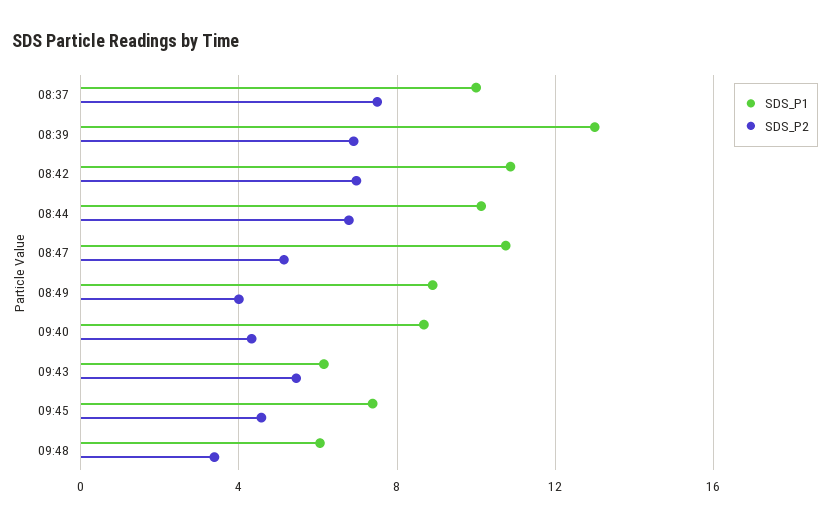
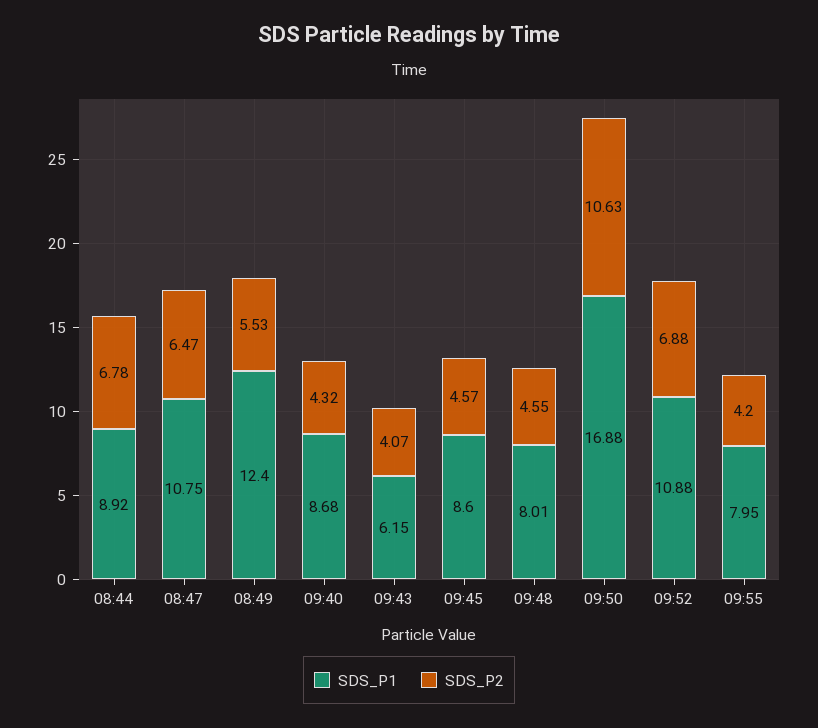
SDS_P1, 08:37: 10 -> none
SDS_P2, 08:37: 7.5 -> none
SDS_P1, 08:39: 13 -> none
SDS_P2, 08:39: 7 -> none
SDS_P1, 08:42: 11 -> none
SDS_P2, 08:42: 7 -> none
SDS_P1, 08:44: 10 -> 8.92
SDS_P2, 08:47: 5 -> 6.47
SDS_P1, 08:49: 9 -> 12.4
SDS_P2, 08:49: 4 -> 5.53
SDS_P2, 09:43: 5.5 -> 4.07
SDS_P1, 09:45: 7.5 -> 8.6
SDS_P1, 09:48: 6 -> 8.01
SDS_P2, 09:48: 3.5 -> 4.55
SDS_P1, 09:50: none -> 16.88
SDS_P2, 09:50: none -> 10.63
SDS_P1, 09:52: none -> 10.88
SDS_P2, 09:52: none -> 6.88
SDS_P1, 09:55: none -> 7.95
SDS_P2, 09:55: none -> 4.2

